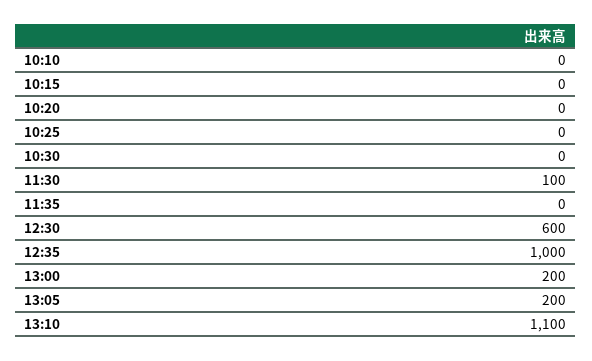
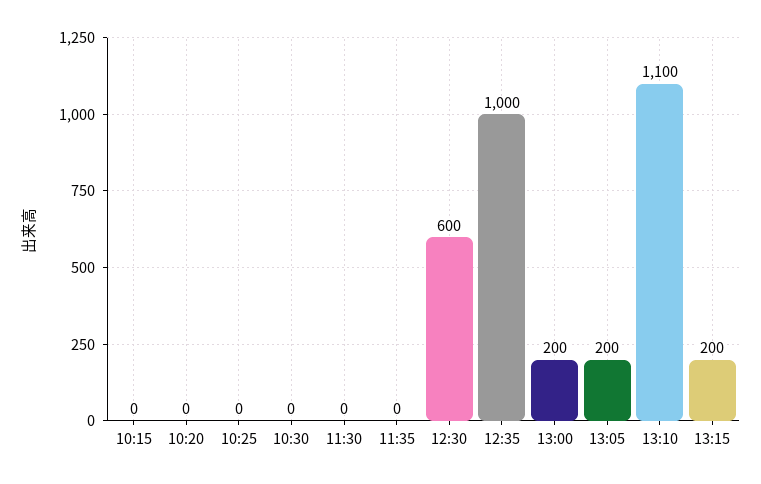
10:10: 0 -> none
11:30: 100 -> 0
13:15: none -> 200

